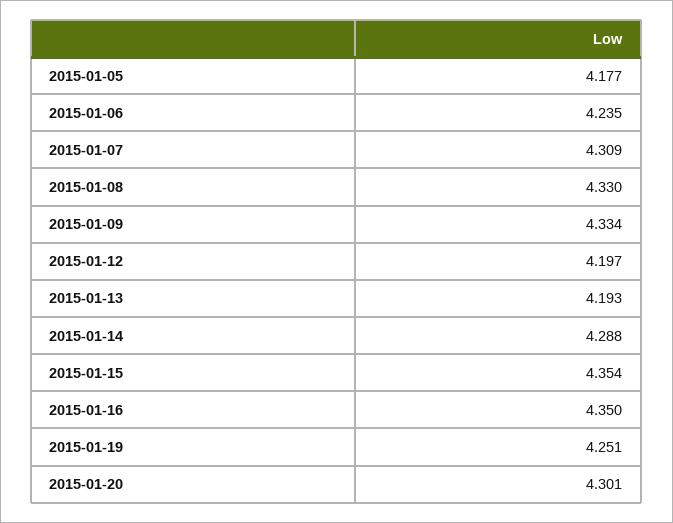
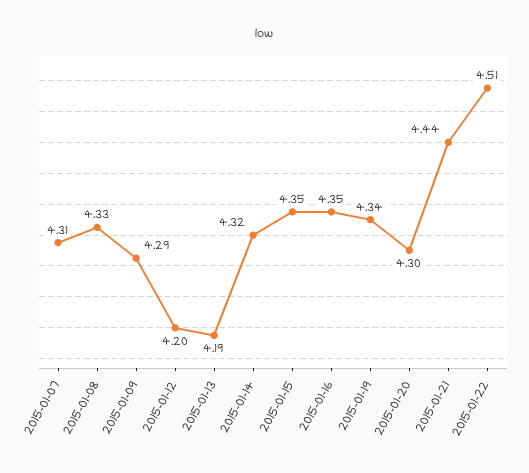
2015-01-05: 4.177 -> none
2015-01-06: 4.235 -> none
2015-01-09: 4.334 -> 4.29
2015-01-14: 4.288 -> 4.32
2015-01-19: 4.251 -> 4.34
2015-01-21: none -> 4.44
2015-01-22: none -> 4.51

